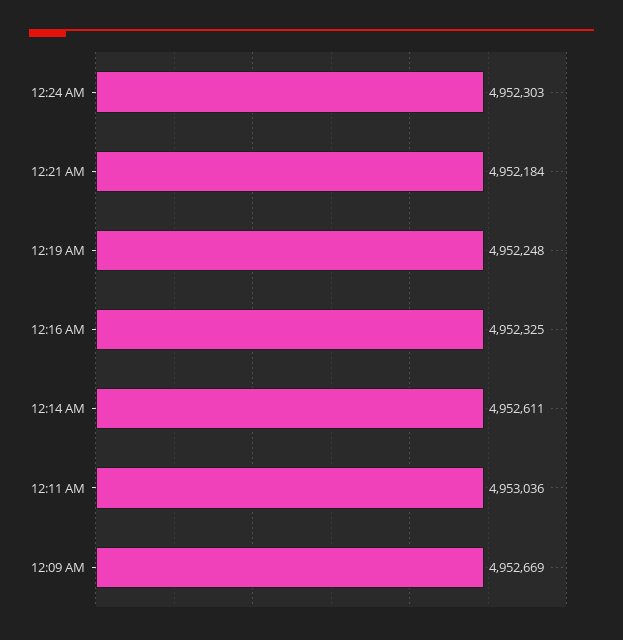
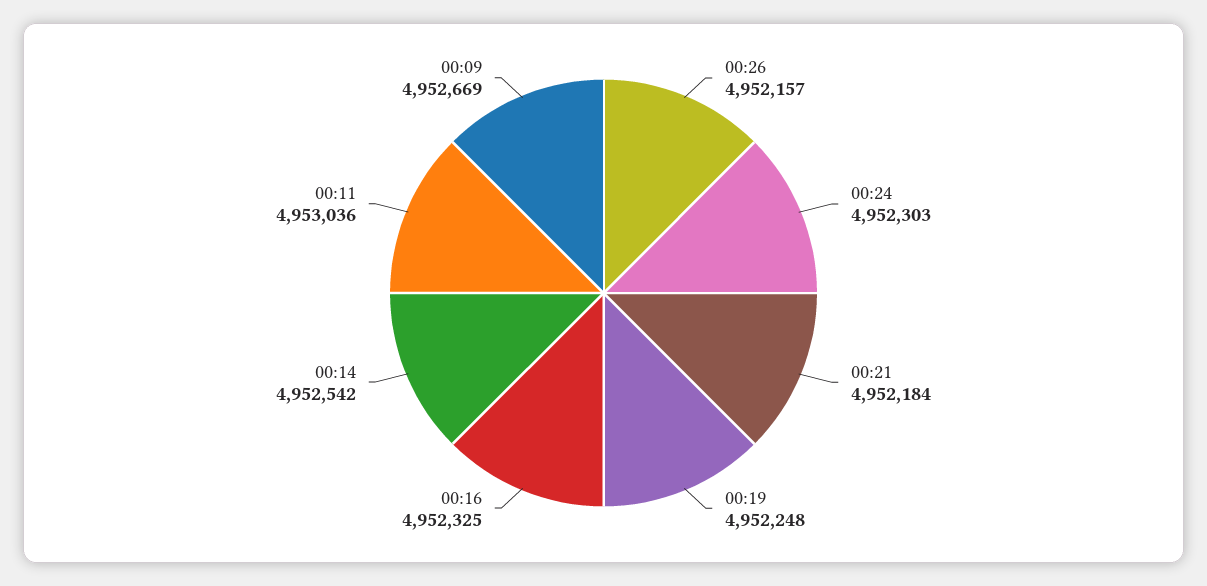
12:14 AM: 4952611 -> 4952542
00:26: none -> 4952157

